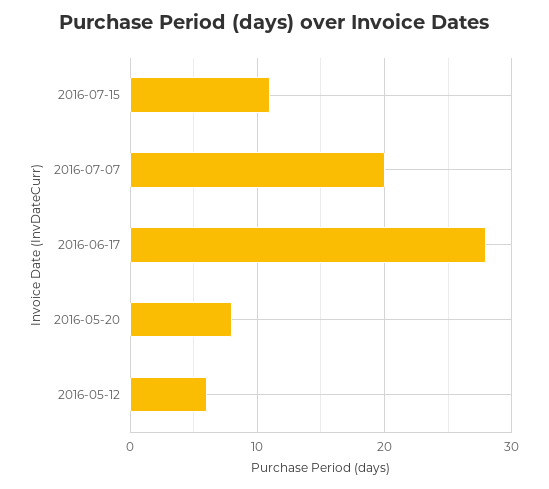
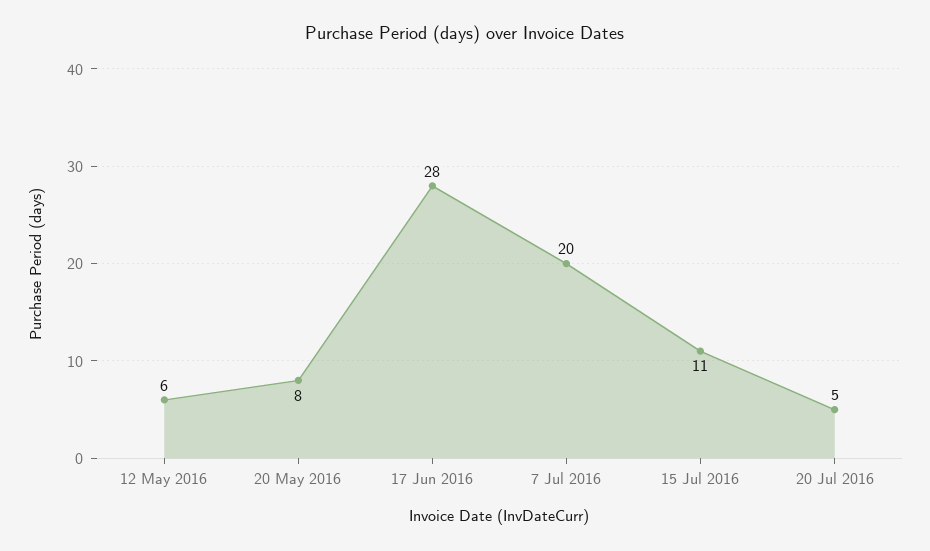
20 Jul 2016: none -> 5

